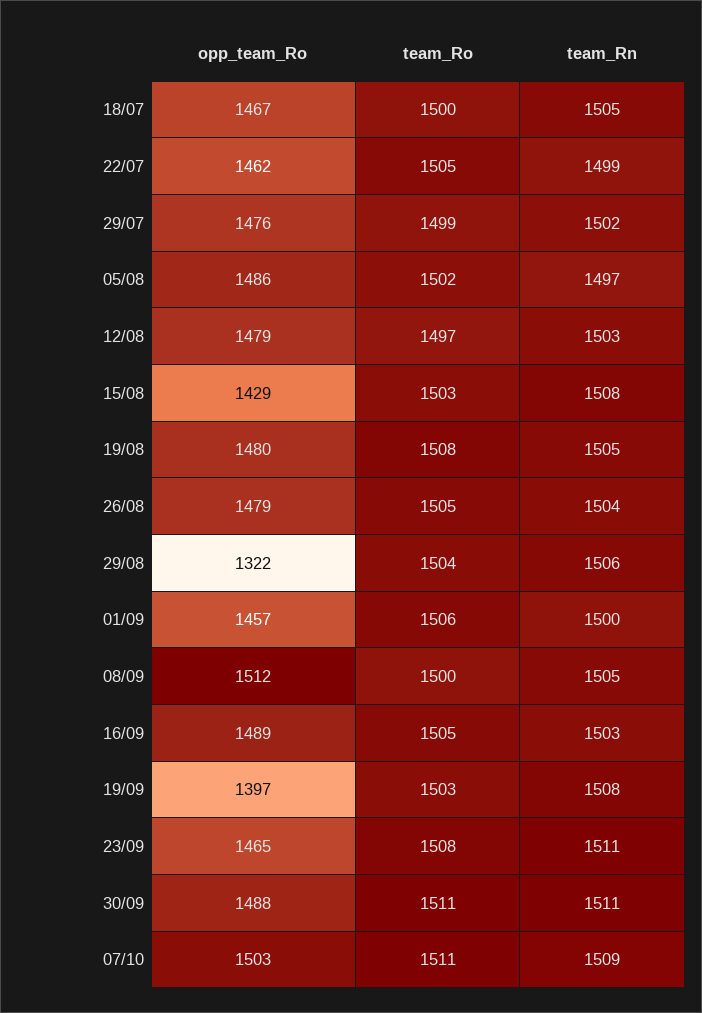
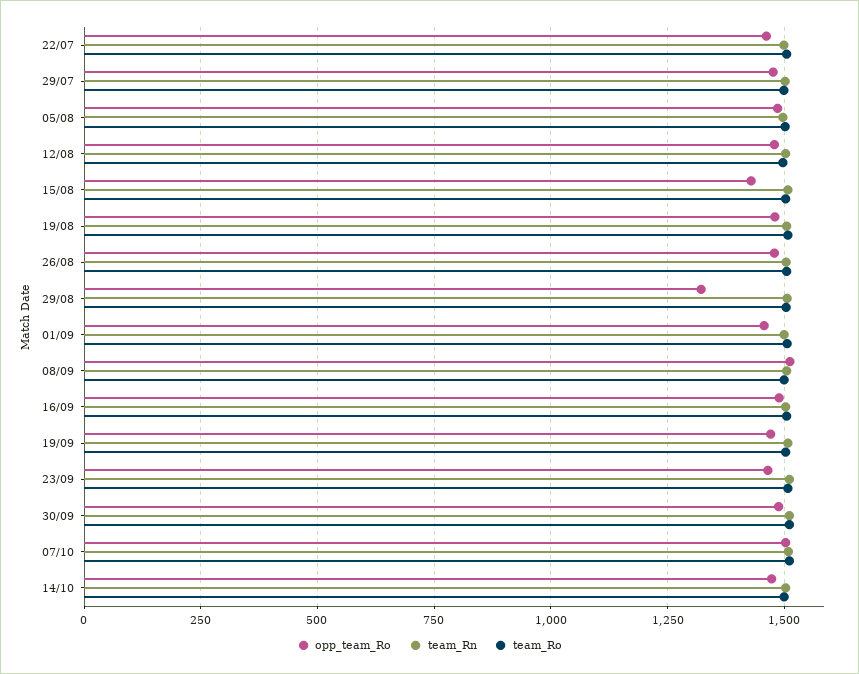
opp_team_Ro, 18/07: 1467 -> none
team_Ro, 18/07: 1500 -> none
team_Rn, 18/07: 1505 -> none
opp_team_Ro, 19/09: 1397 -> 1475
opp_team_Ro, 14/10: none -> 1475
team_Rn, 14/10: none -> 1500
team_Ro, 14/10: none -> 1500

